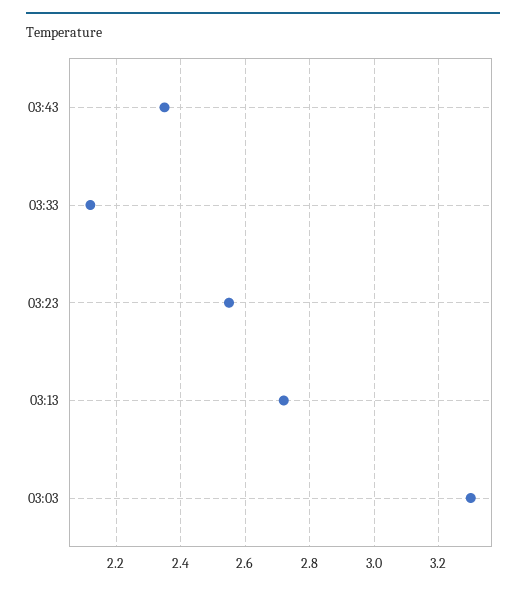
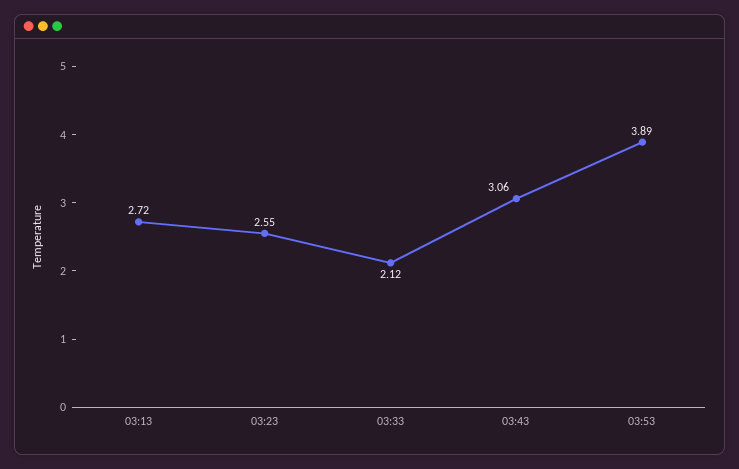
03:43: 2.35 -> 3.06
03:03: 3.3 -> none
03:53: none -> 3.89

